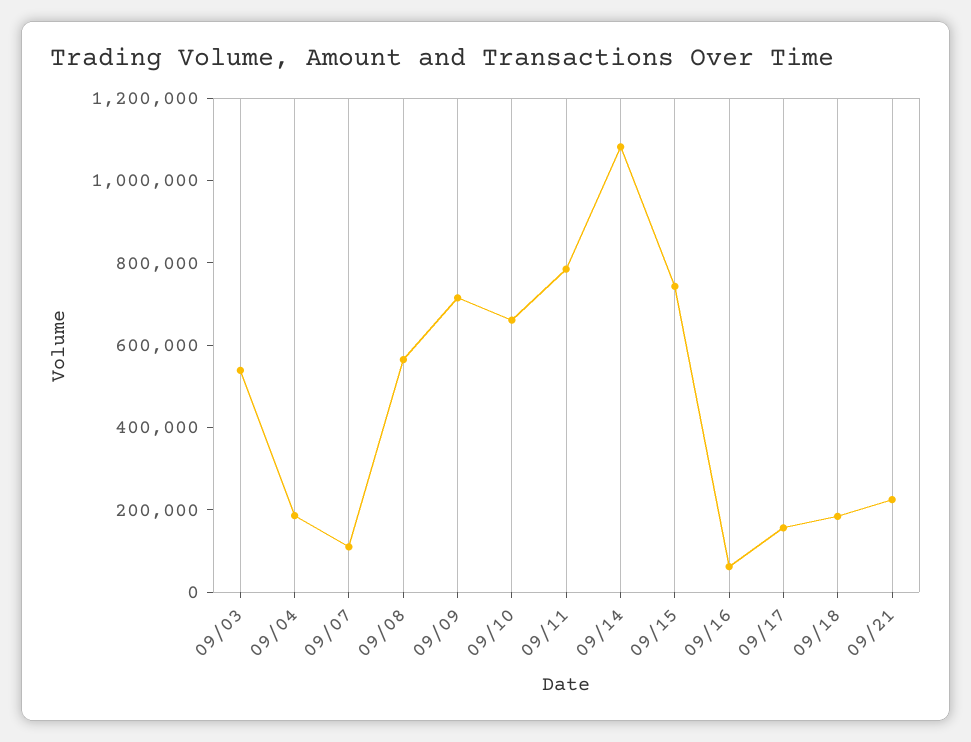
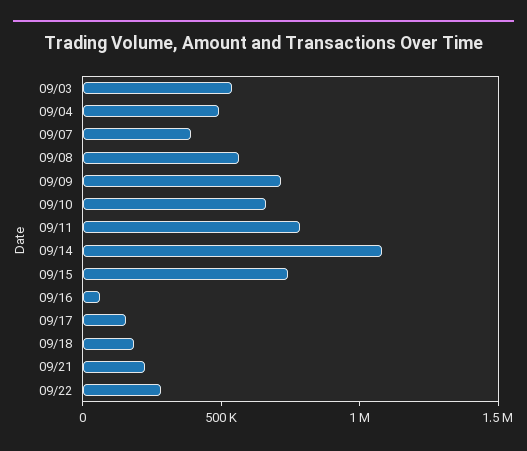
09/04: 200000 -> 500000
09/07: 100000 -> 400000
09/22: none -> 300000

